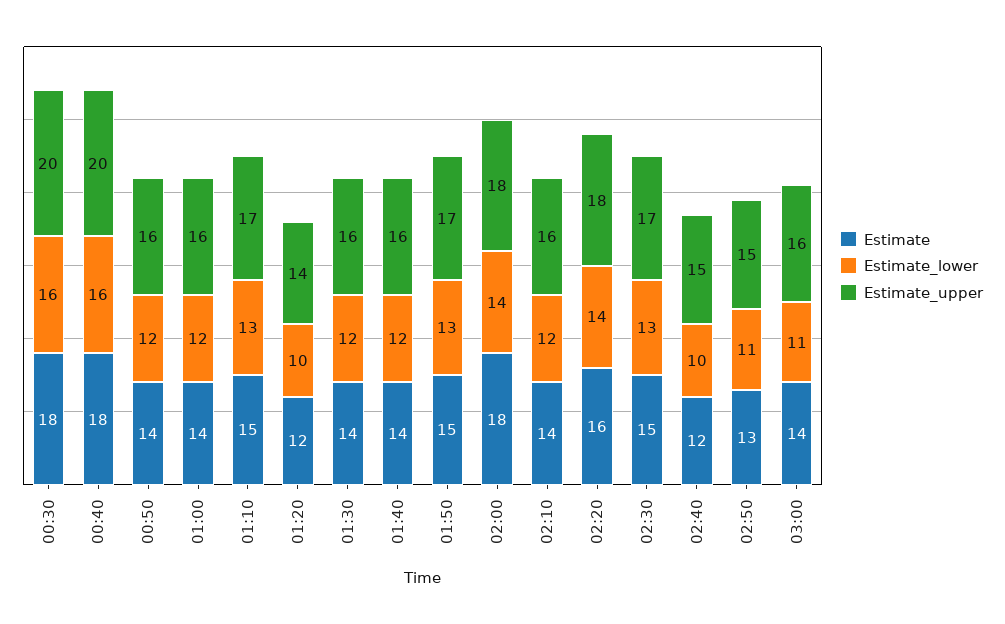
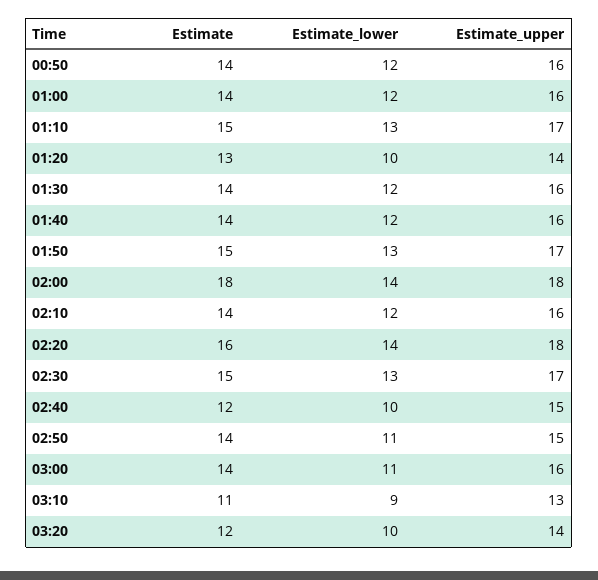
Estimate, 00:30: 18 -> none
Estimate_lower, 00:30: 16 -> none
Estimate_upper, 00:30: 20 -> none
Estimate, 00:40: 18 -> none
Estimate_lower, 00:40: 16 -> none
Estimate_upper, 00:40: 20 -> none
Estimate, 01:20: 12 -> 13
Estimate, 02:50: 13 -> 14
Estimate, 03:10: none -> 11
Estimate_lower, 03:10: none -> 9
Estimate_upper, 03:10: none -> 13
Estimate, 03:20: none -> 12
Estimate_lower, 03:20: none -> 10
Estimate_upper, 03:20: none -> 14

